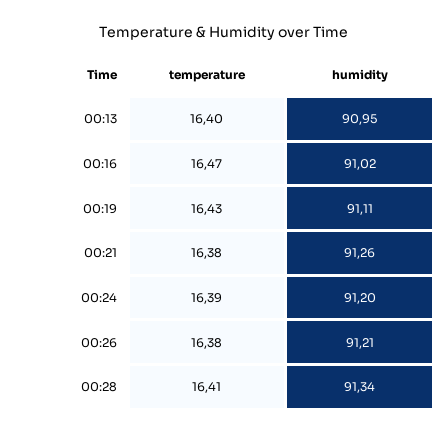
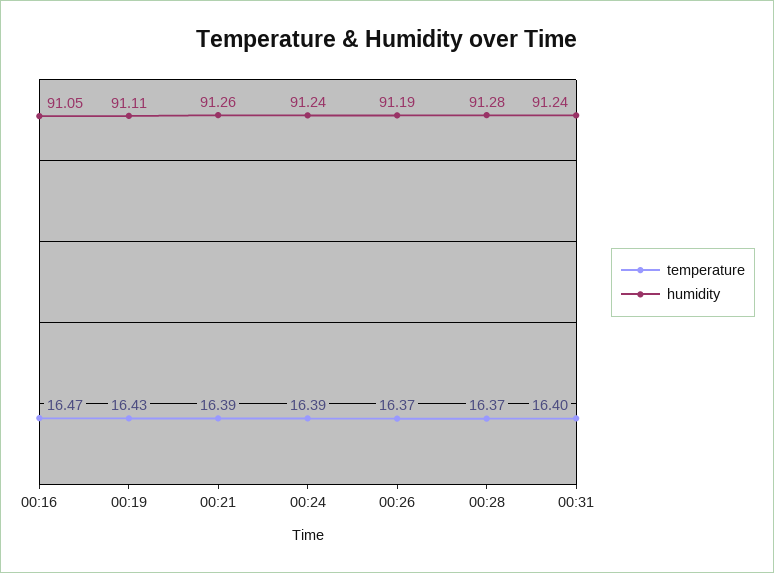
temperature, 00:13: 16.4 -> none
humidity, 00:13: 90.95 -> none
humidity, 00:16: 91.02 -> 91.05
temperature, 00:21: 16.38 -> 16.39
humidity, 00:24: 91.2 -> 91.24
temperature, 00:26: 16.38 -> 16.37
humidity, 00:26: 91.21 -> 91.19
temperature, 00:28: 16.41 -> 16.37
humidity, 00:28: 91.34 -> 91.28
temperature, 00:31: none -> 16.4
humidity, 00:31: none -> 91.24

